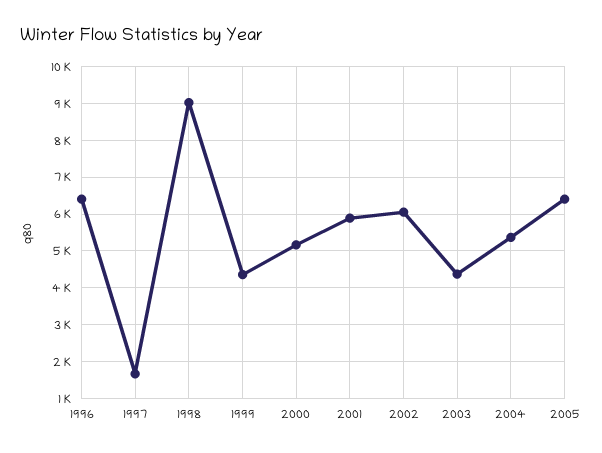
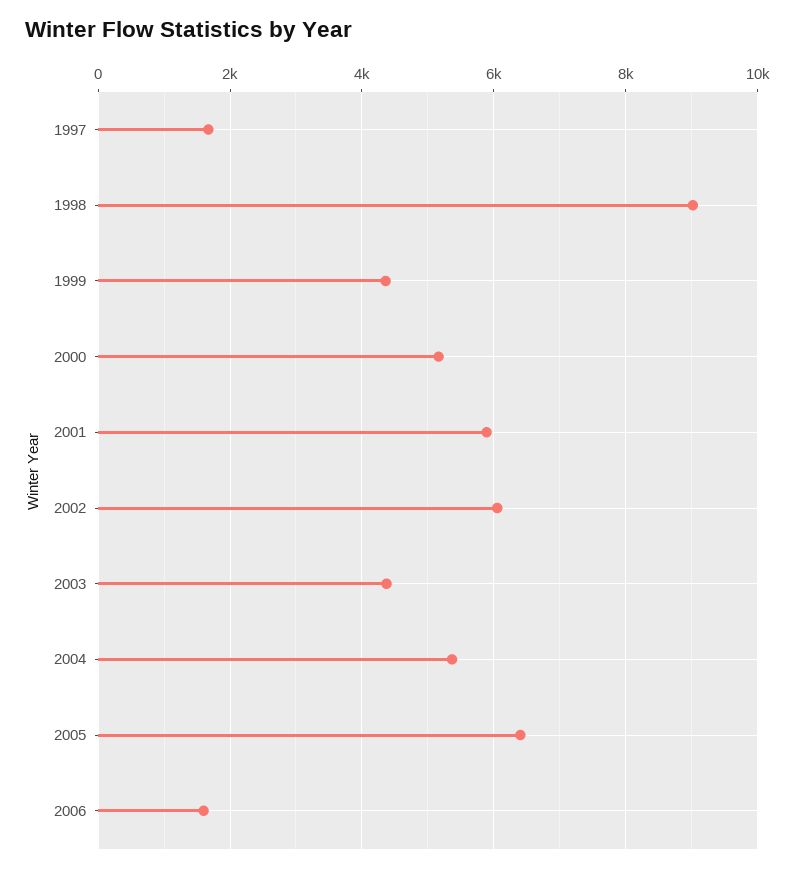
1996: 6400 -> none
2006: none -> 1600

